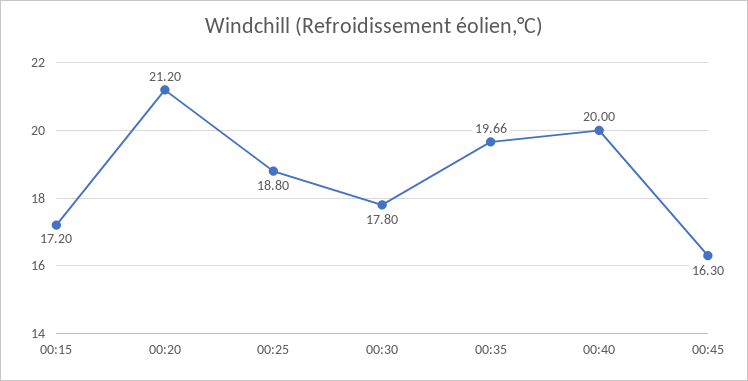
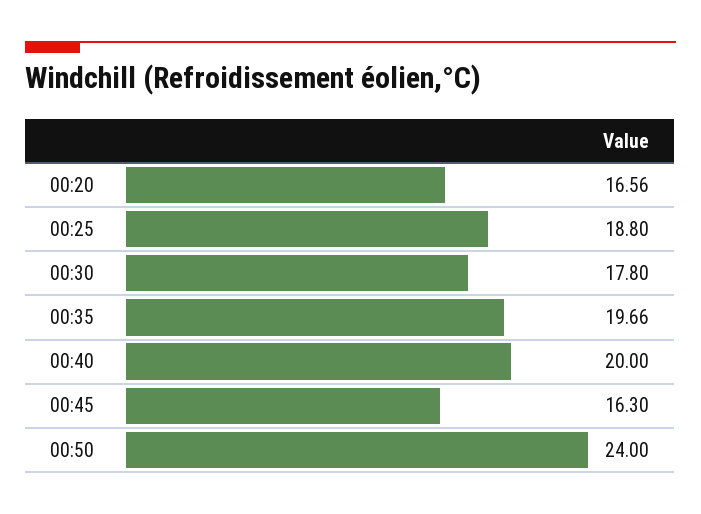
00:15: 17.2 -> none
00:20: 21.2 -> 16.56
00:50: none -> 24

